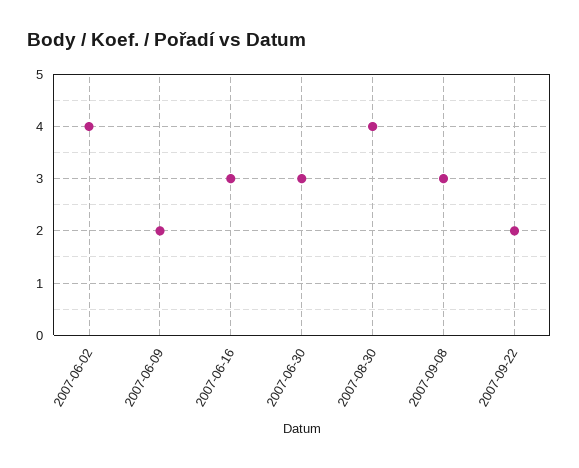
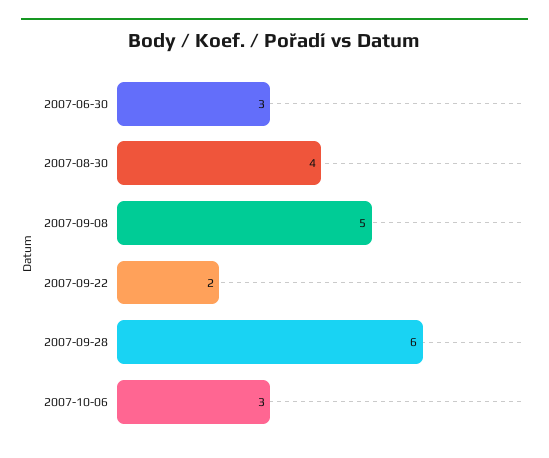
2007-06-02: 4 -> none
2007-06-09: 2 -> none
2007-06-16: 3 -> none
2007-09-08: 3 -> 5
2007-09-28: none -> 6
2007-10-06: none -> 3

